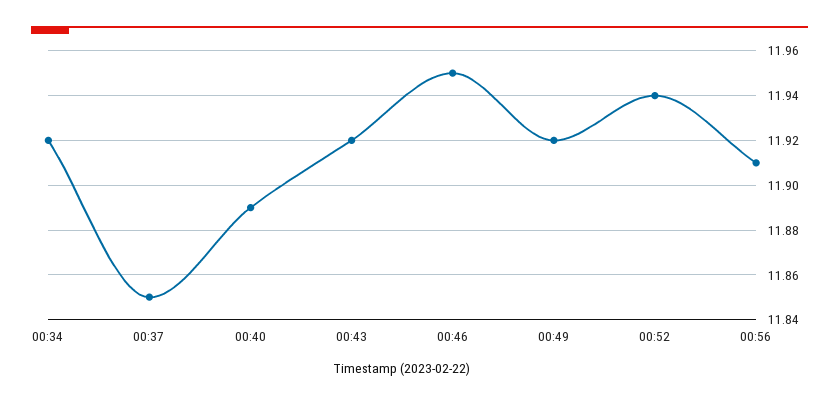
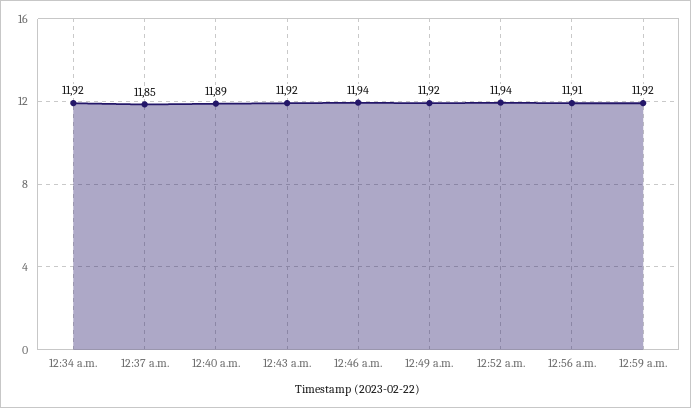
00:46: 11.95 -> 11.94
12:59 a.m.: none -> 11.92

